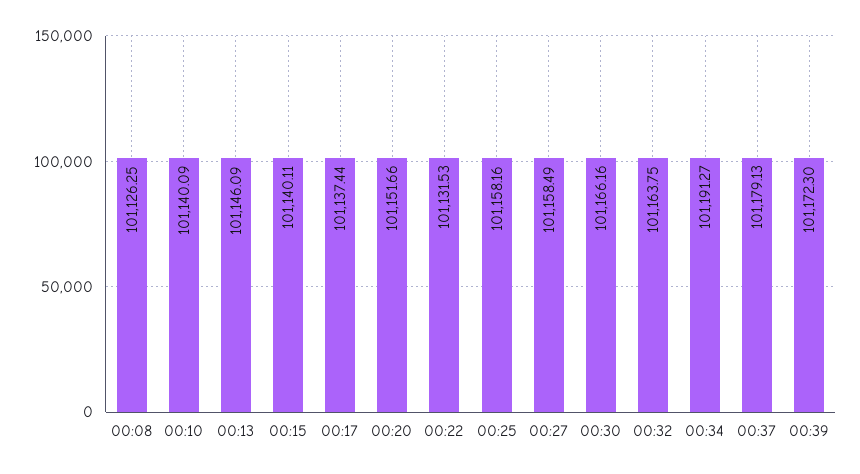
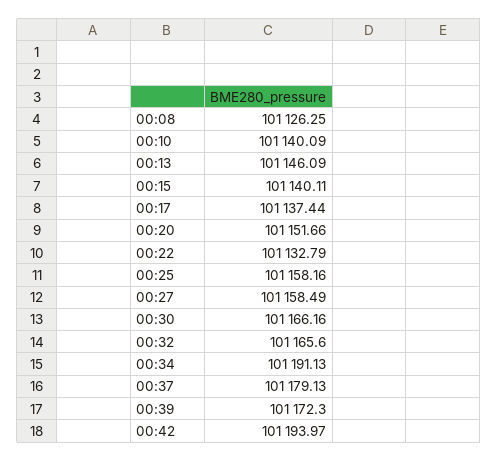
00:22: 101131.53 -> 101132.79
00:32: 101163.75 -> 101165.6
00:34: 101191.27 -> 101191.13
00:42: none -> 101193.97

